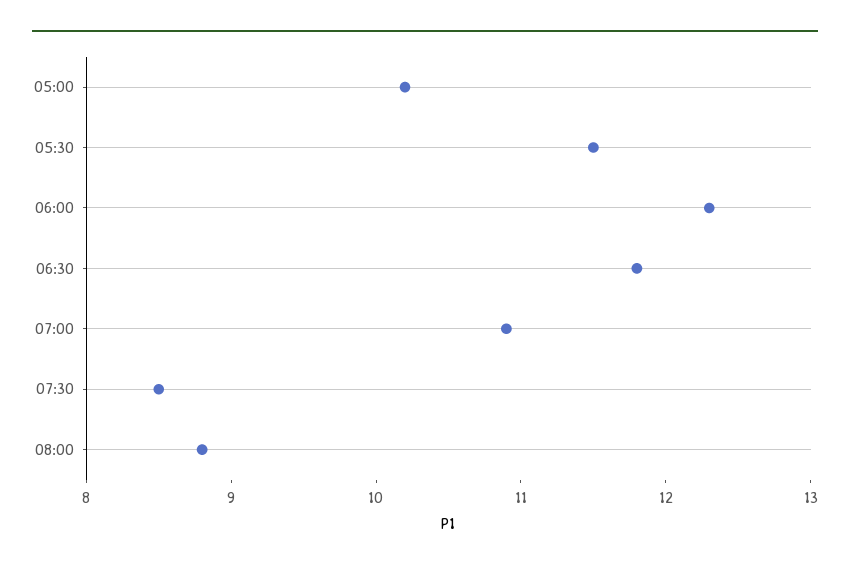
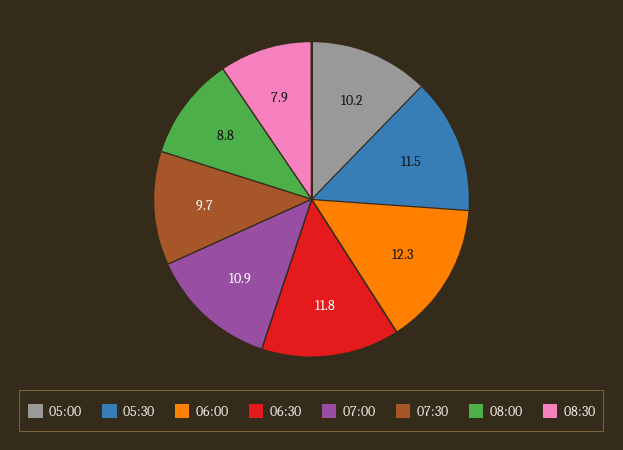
07:30: 8.5 -> 9.7
08:30: none -> 7.9

